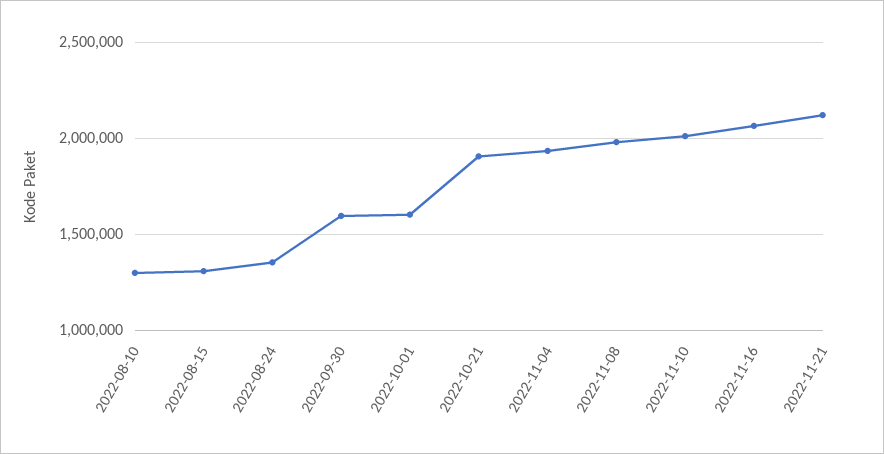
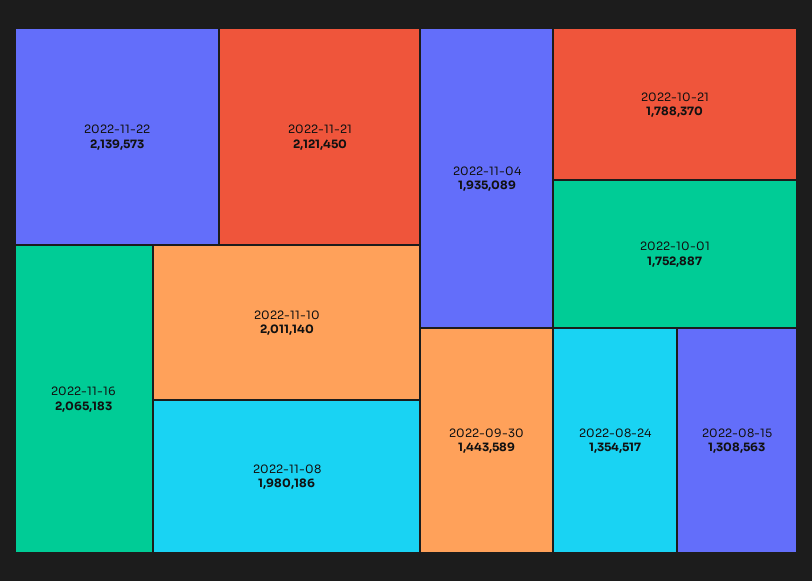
2022-08-10: 1300000 -> none
2022-09-30: 1600000 -> 1443589
2022-10-01: 1600000 -> 1752887
2022-10-21: 1900000 -> 1788370
2022-11-22: none -> 2139573

